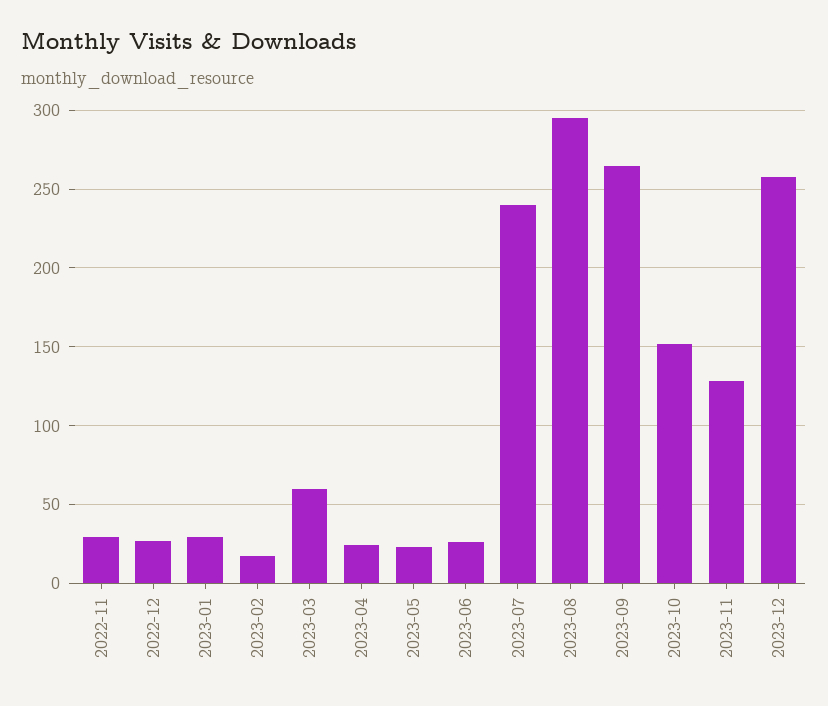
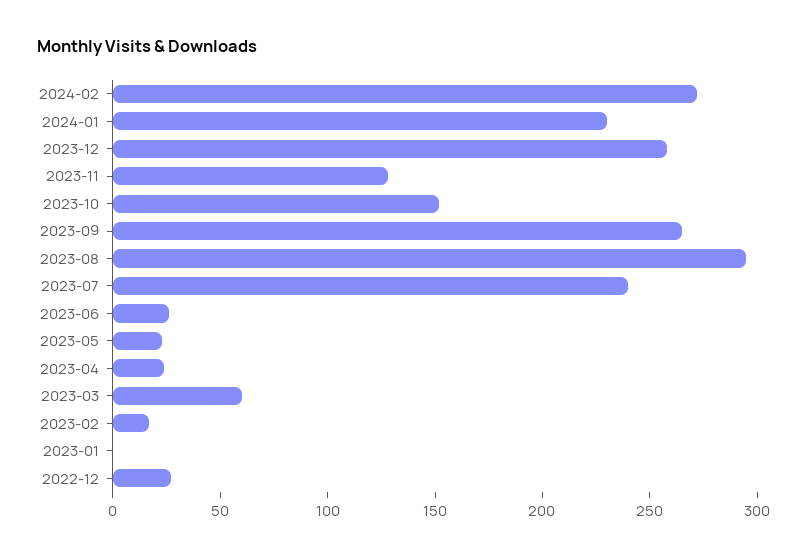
2022-11: 30 -> none
2023-01: 30 -> 0
2024-02: none -> 270
2024-01: none -> 230

